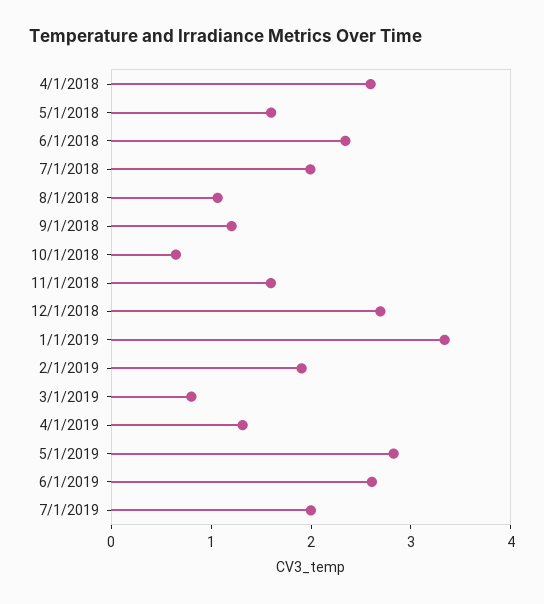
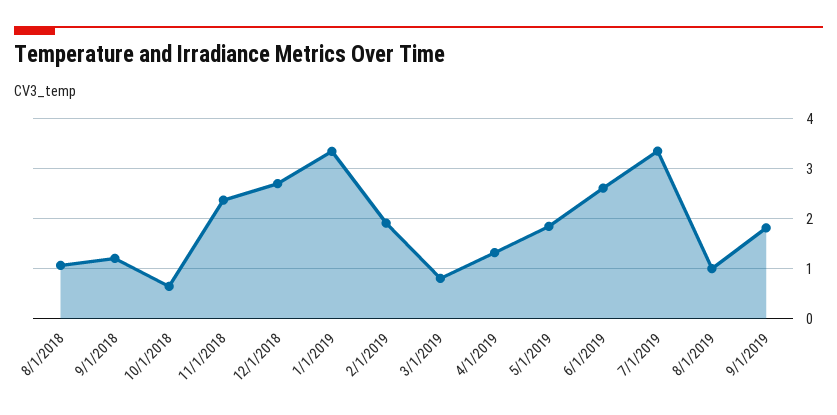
4/1/2018: 2.6 -> none
5/1/2018: 1.6 -> none
6/1/2018: 2.4 -> none
7/1/2018: 2 -> none
11/1/2018: 1.6 -> 2.4
5/1/2019: 2.8 -> 1.8
7/1/2019: 2 -> 3.4
8/1/2019: none -> 1
9/1/2019: none -> 1.8

